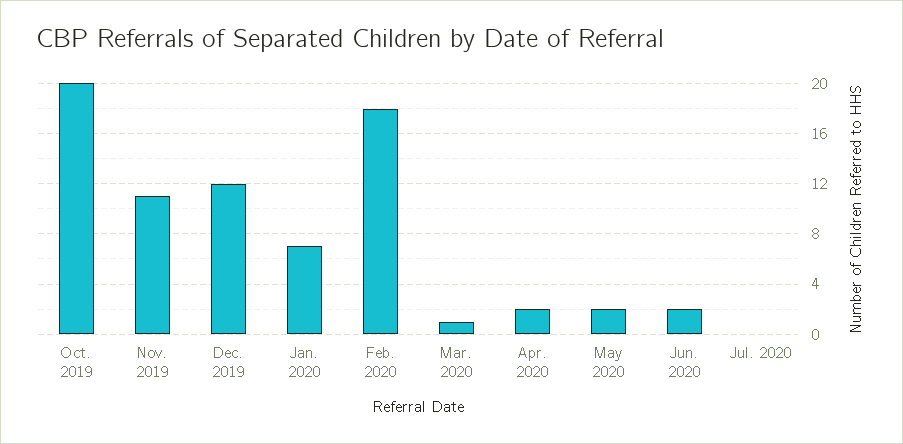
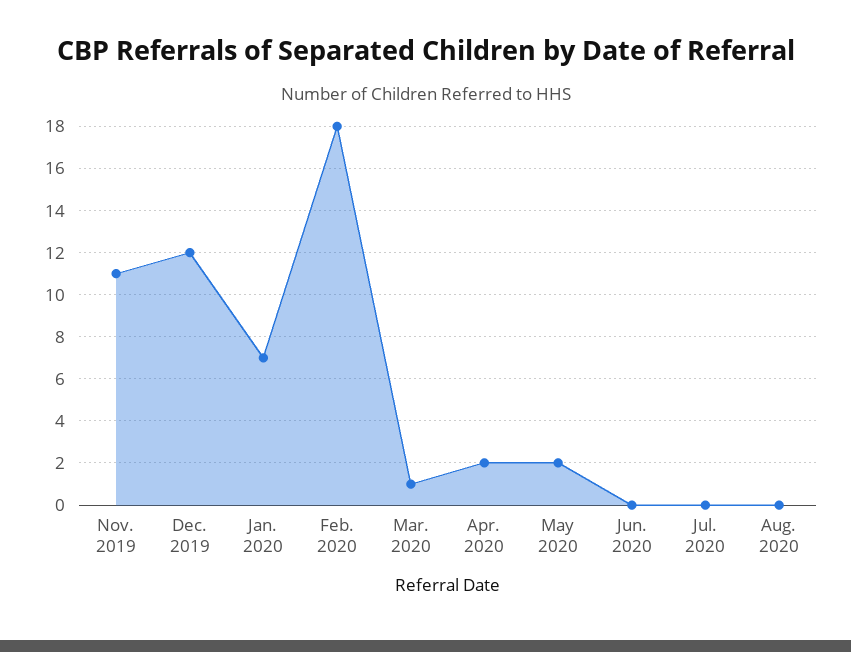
Oct. 2019: 20 -> none
Jun. 2020: 2 -> 0
Aug. 2020: none -> 0

